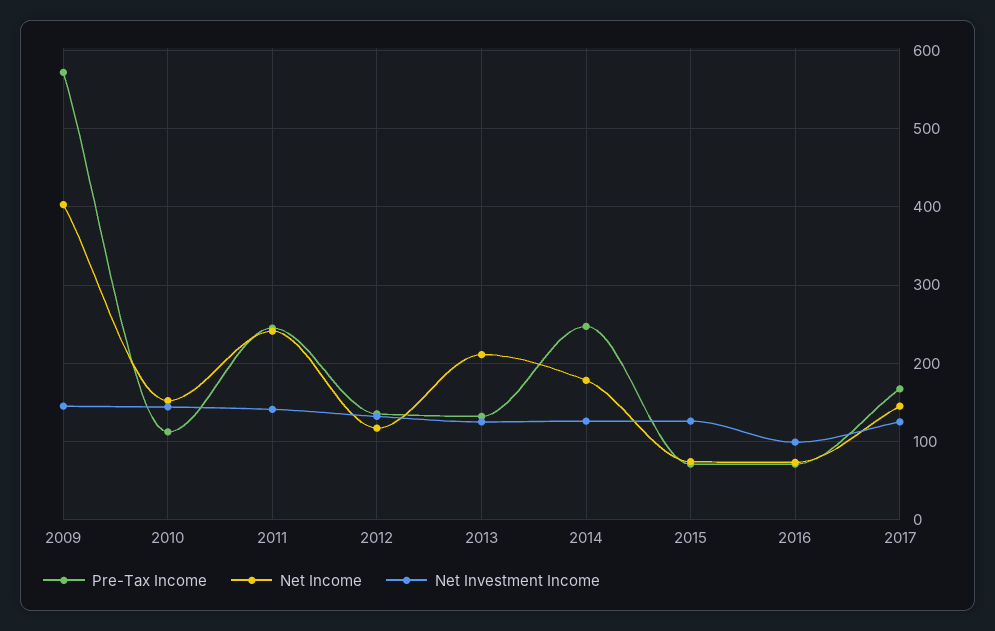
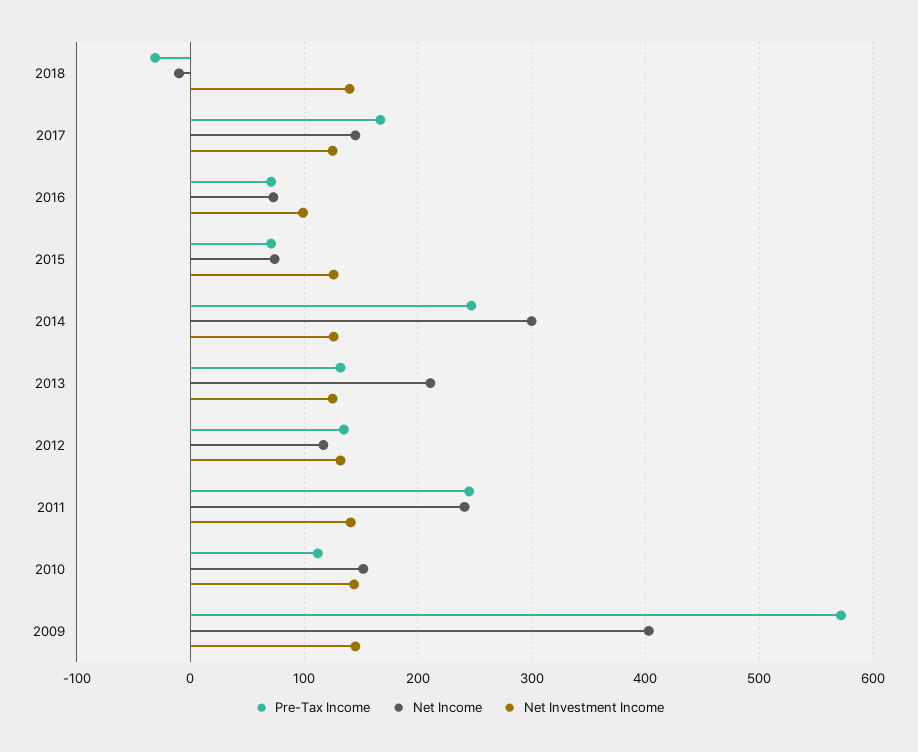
Net Income, 2014: 180 -> 300
Pre-Tax Income, 2018: none -> -30
Net Income, 2018: none -> -10
Net Investment Income, 2018: none -> 140

